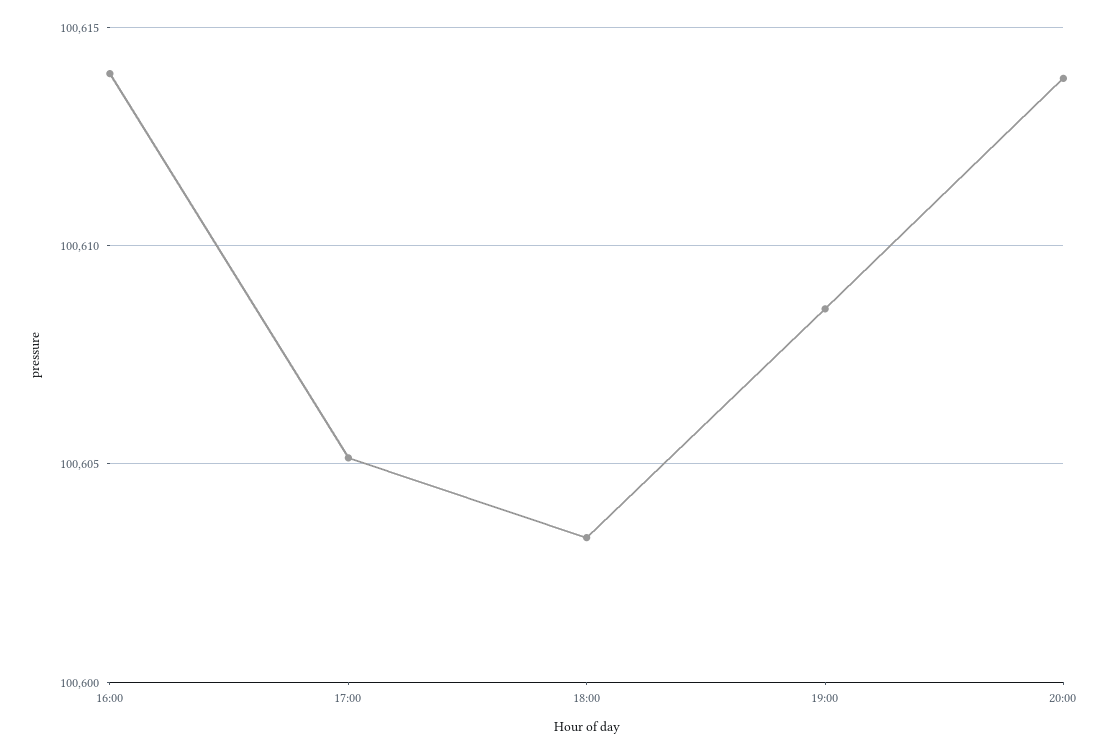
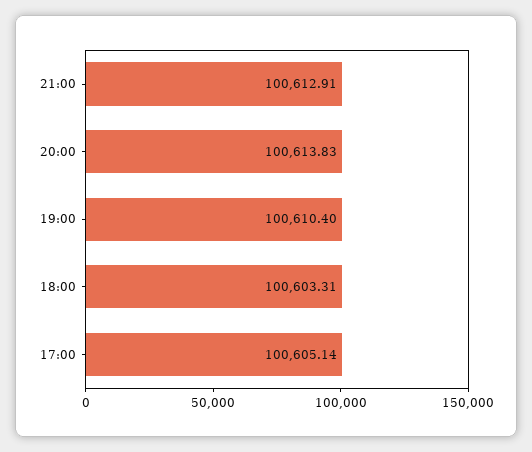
16:00: 100614 -> none
19:00: 100608.5 -> 100610.4
21:00: none -> 100612.91

